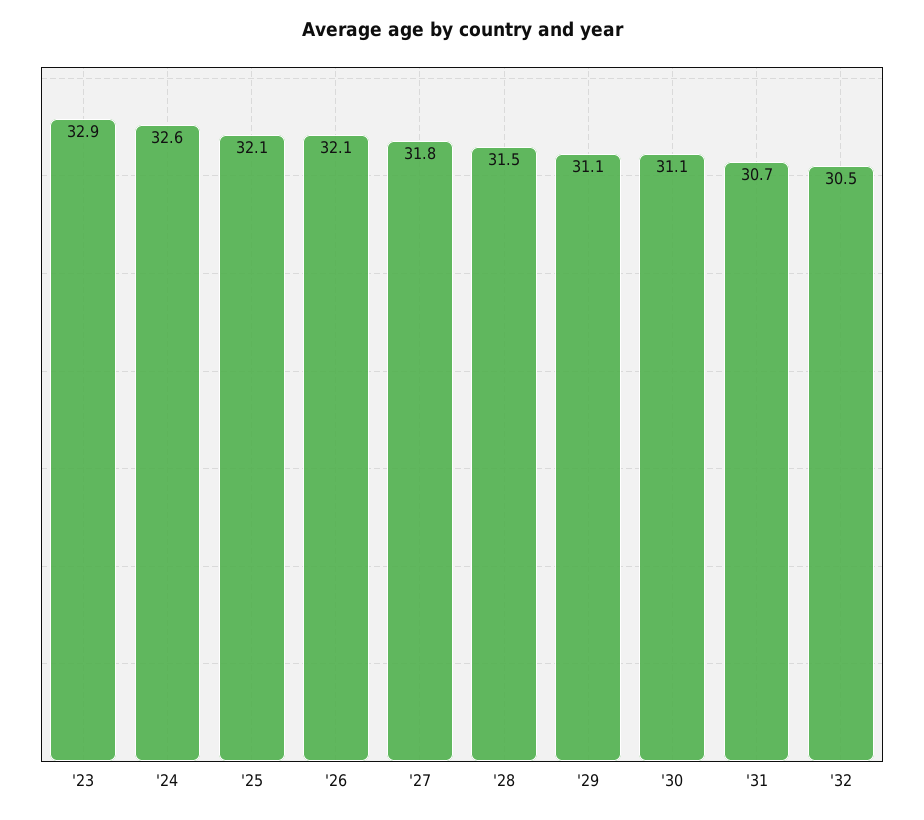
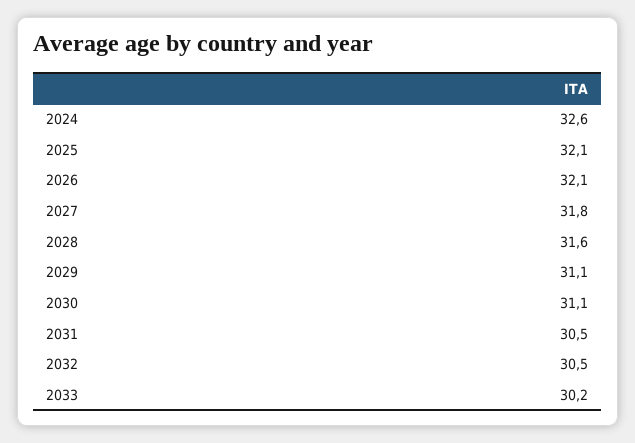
'23: 32.9 -> none
'28: 31.5 -> 31.6
'31: 30.7 -> 30.5
2033: none -> 30.2

